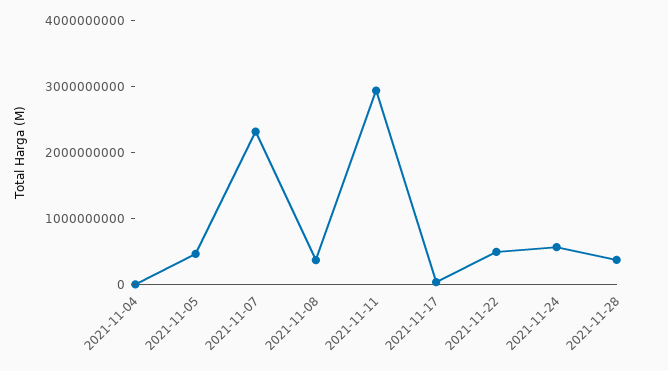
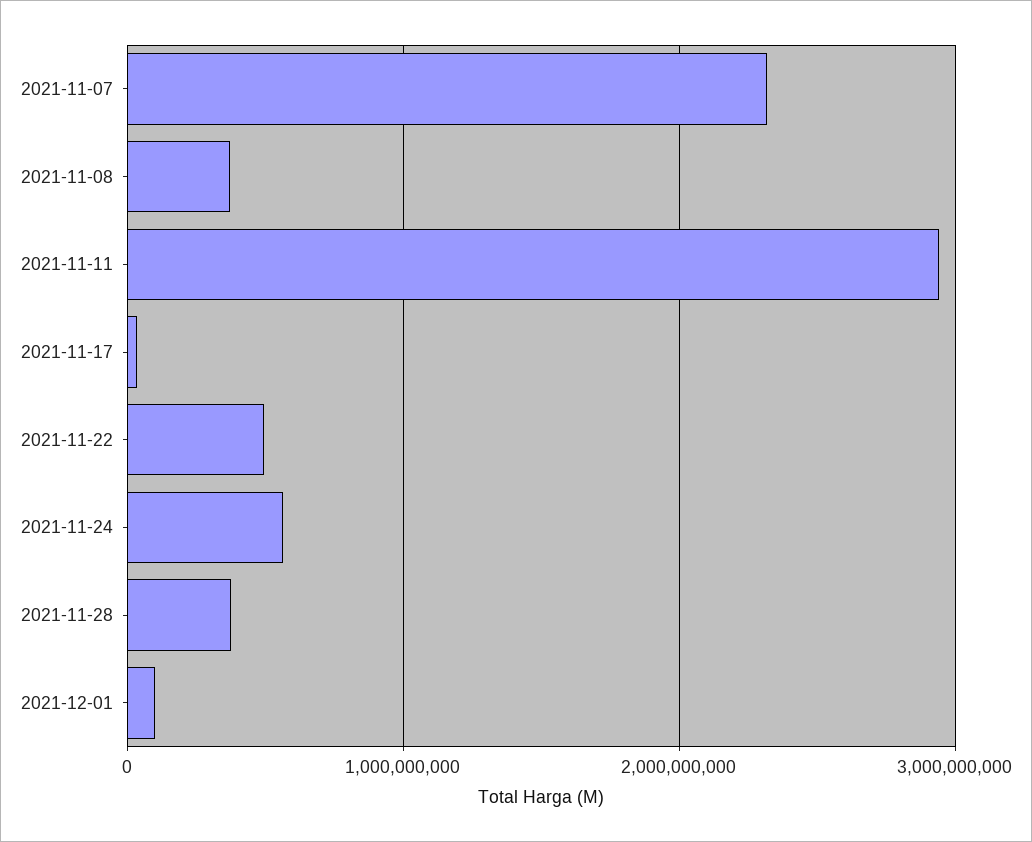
2021-11-04: 0 -> none
2021-11-05: 400000000 -> none
2021-12-01: none -> 100000000

